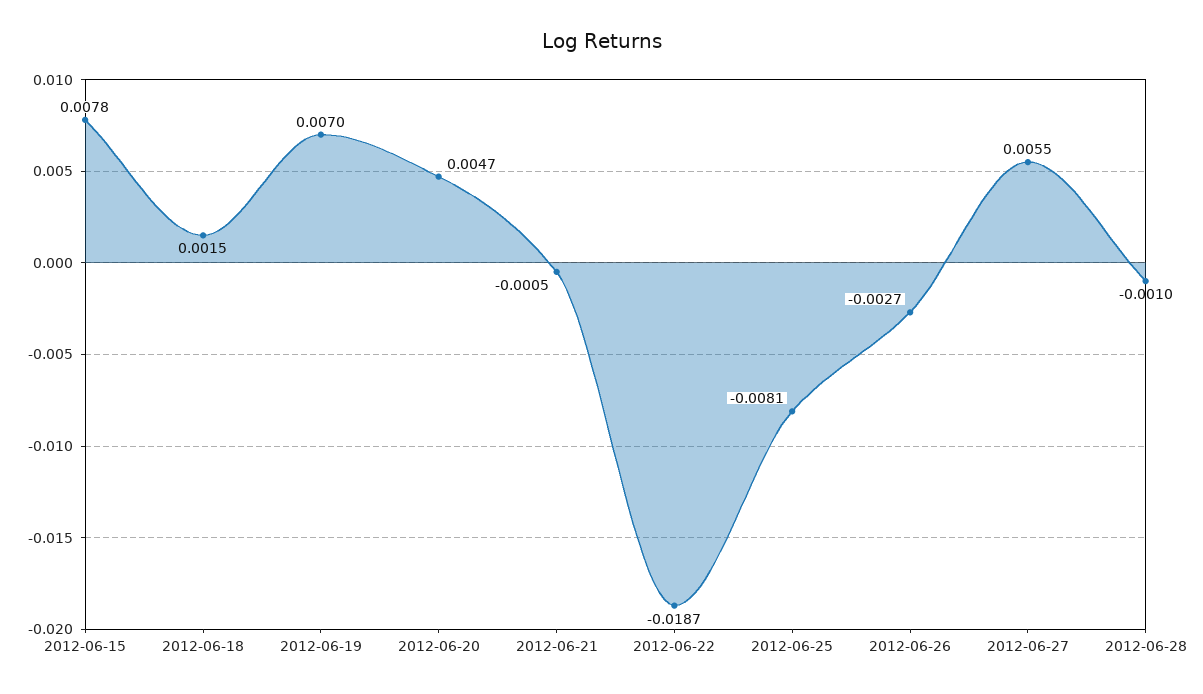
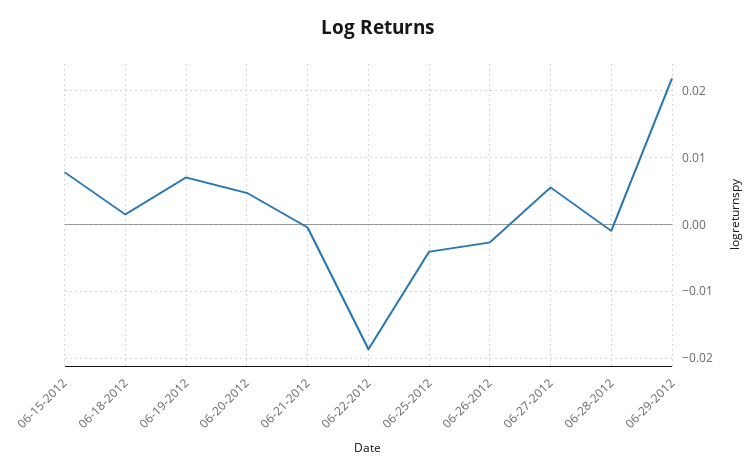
2012-06-25: -0.0081 -> -0.004
06-29-2012: none -> 0.022

